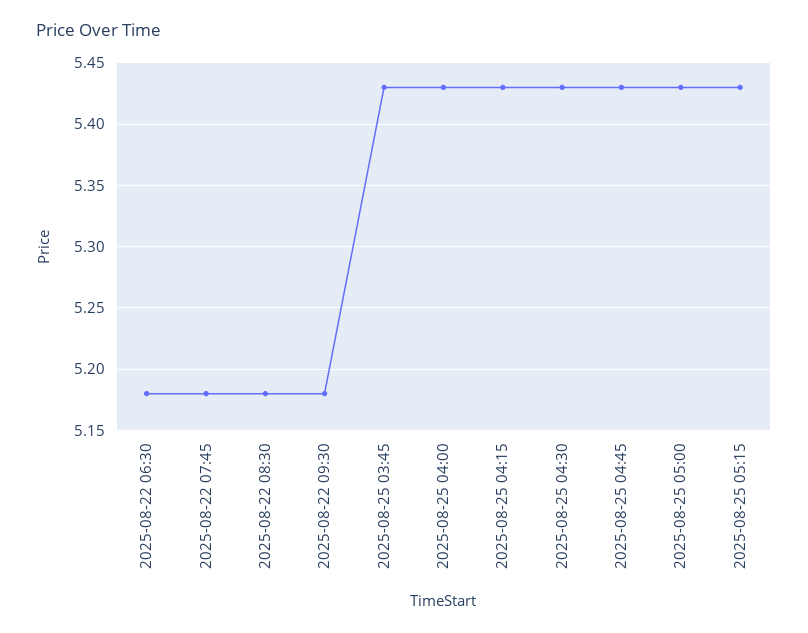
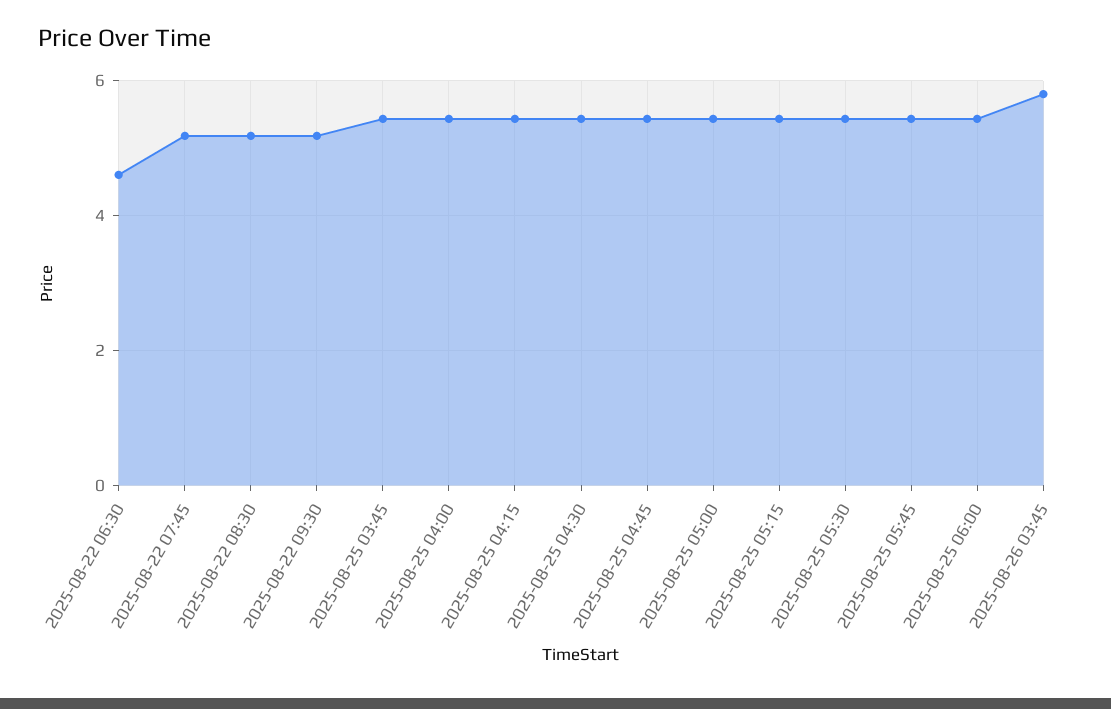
2025-08-22 06:30: 5.18 -> 4.6
2025-08-25 05:30: none -> 5.4
2025-08-25 05:45: none -> 5.4
2025-08-25 06:00: none -> 5.4
2025-08-26 03:45: none -> 5.8

